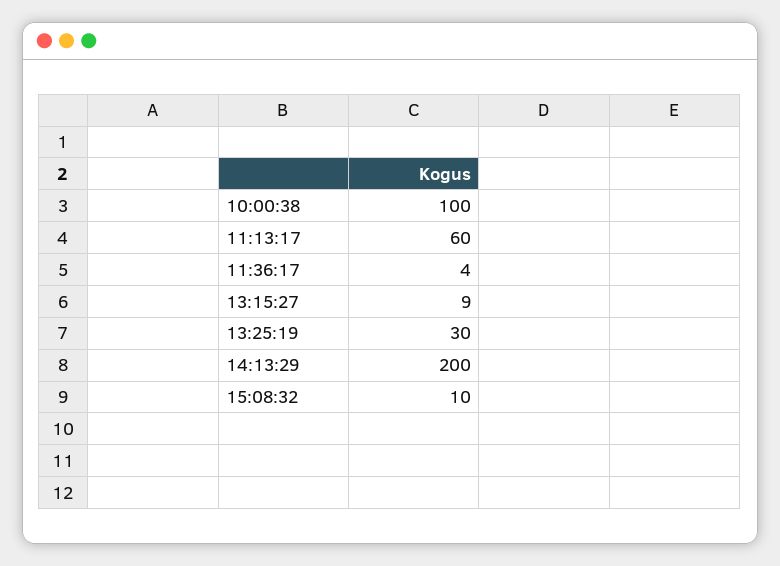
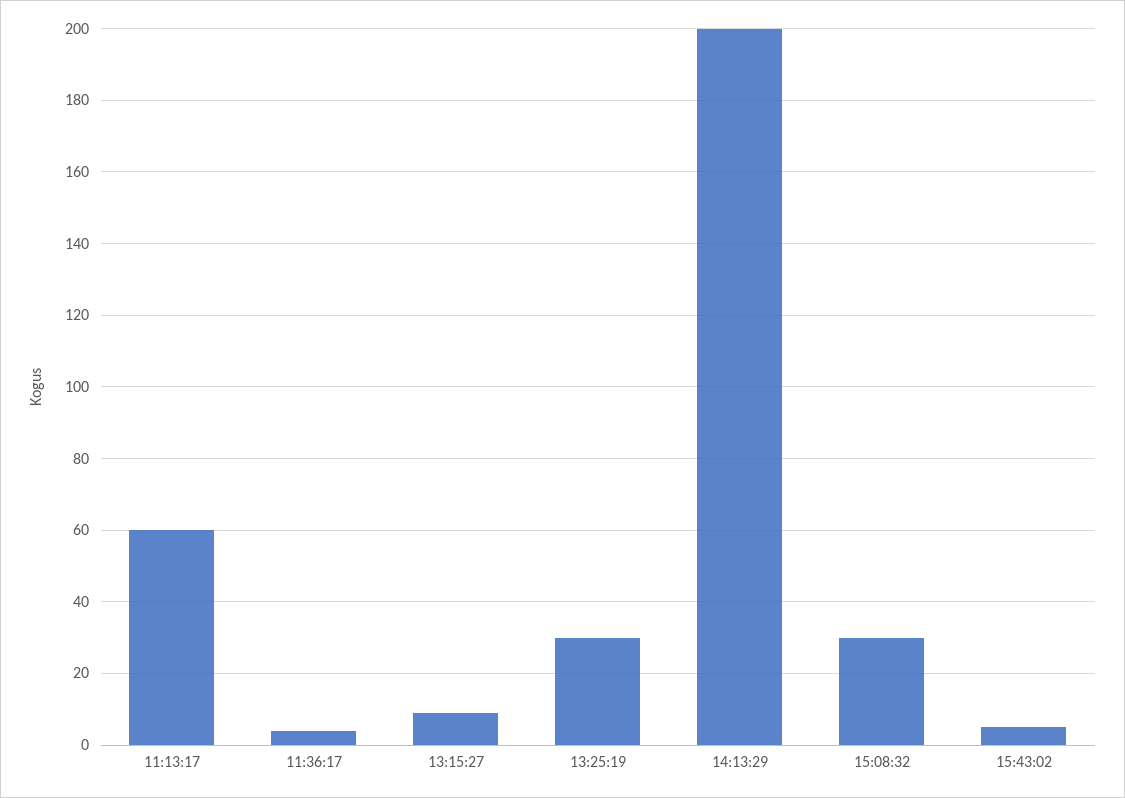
10:00:38: 100 -> none
15:08:32: 10 -> 30
15:43:02: none -> 5

